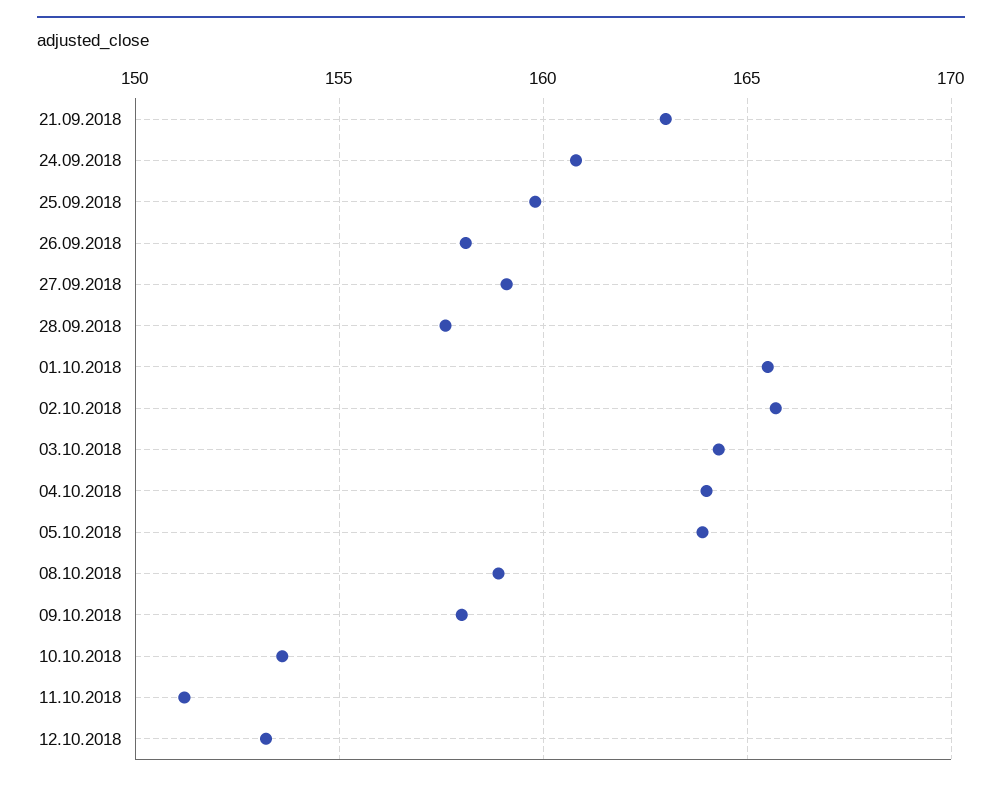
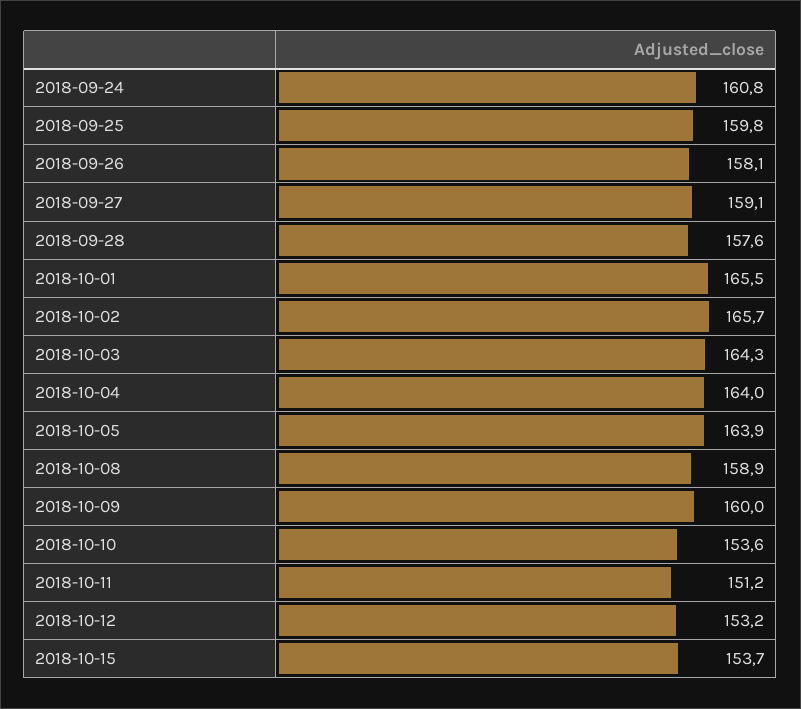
21.09.2018: 163 -> none
09.10.2018: 158 -> 160
2018-10-15: none -> 153.7

